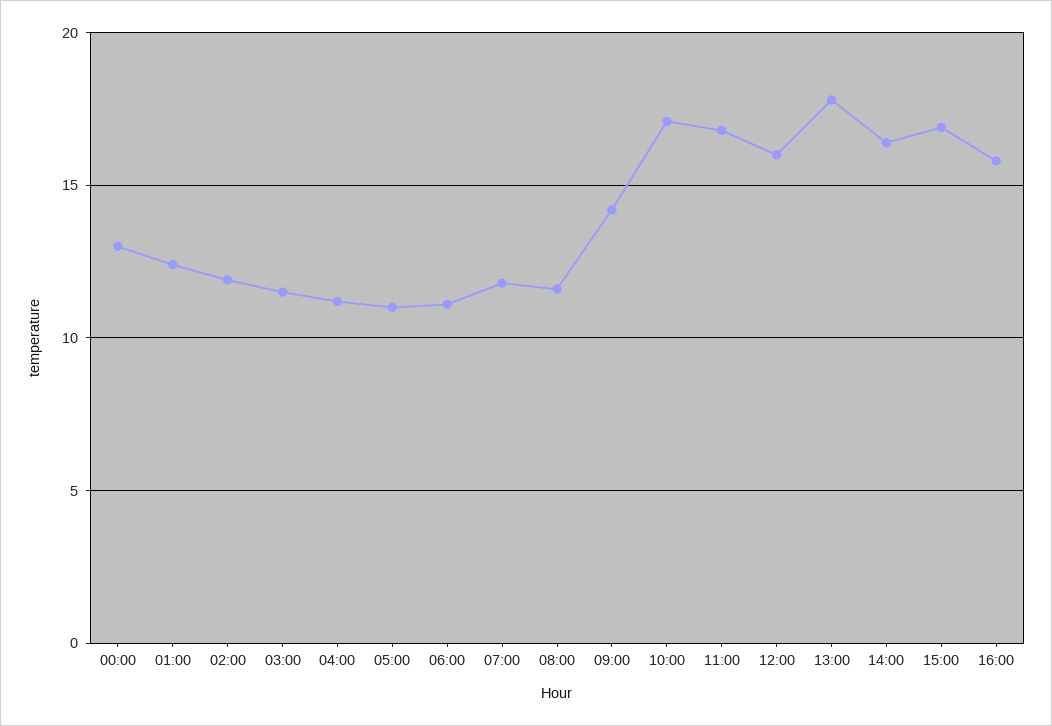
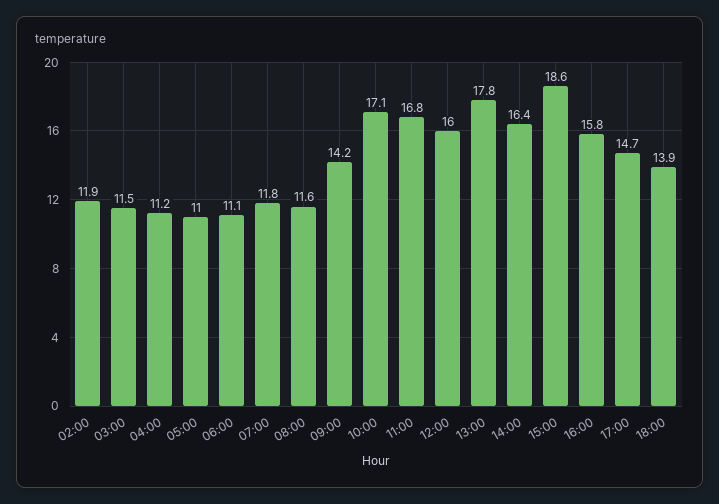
00:00: 13 -> none
01:00: 12.5 -> none
15:00: 17 -> 18.6
17:00: none -> 14.7
18:00: none -> 13.9

